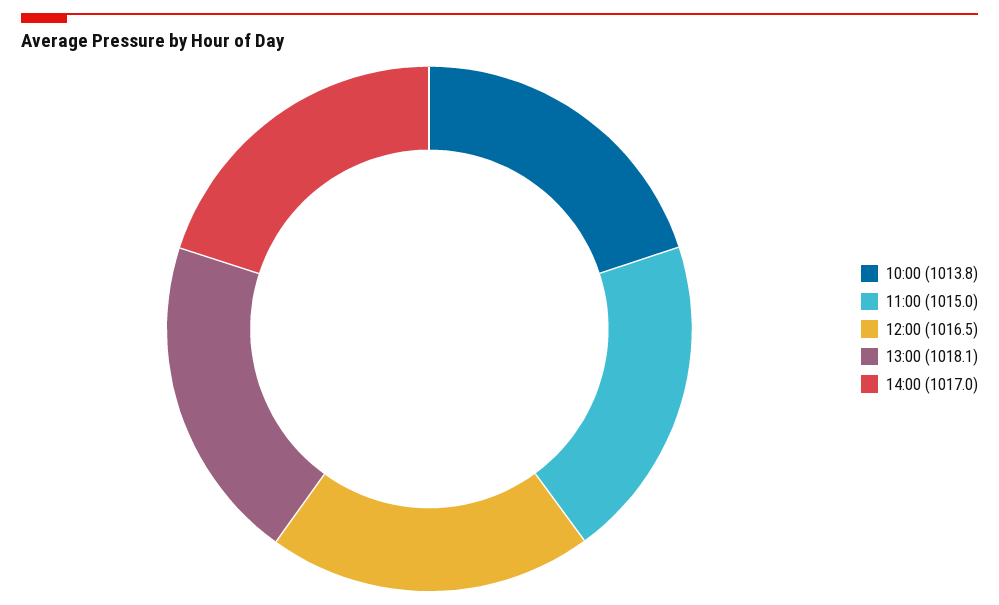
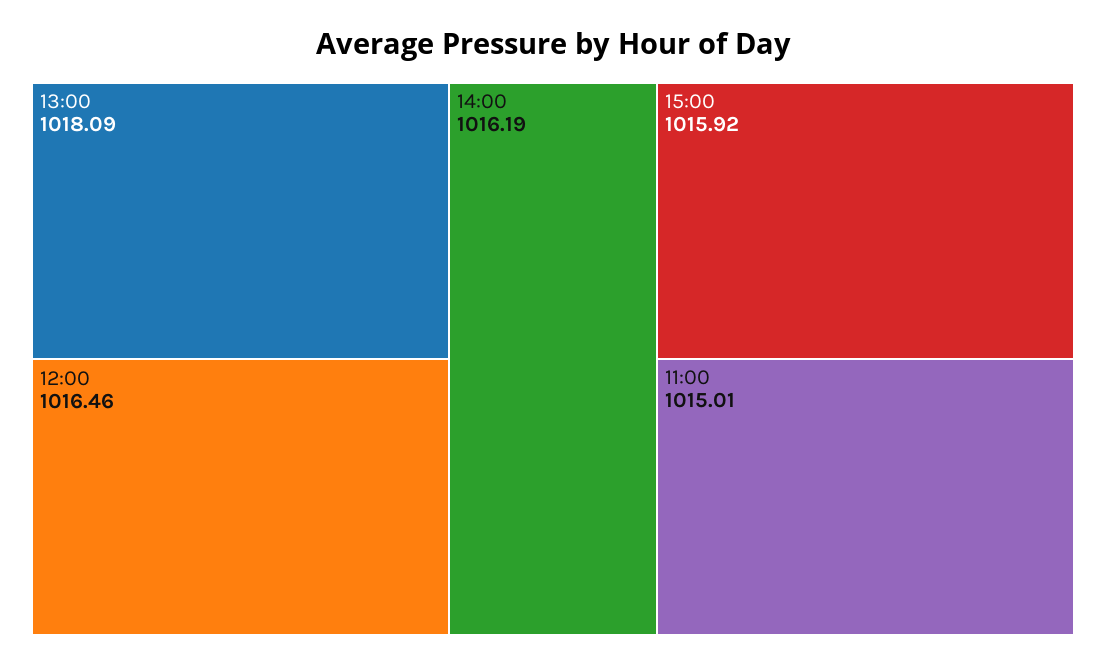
10:00: 1013.8 -> none
14:00: 1017 -> 1016.19
15:00: none -> 1015.92

